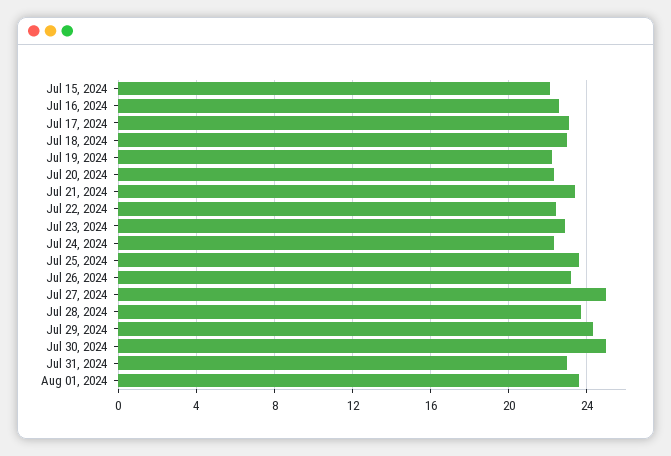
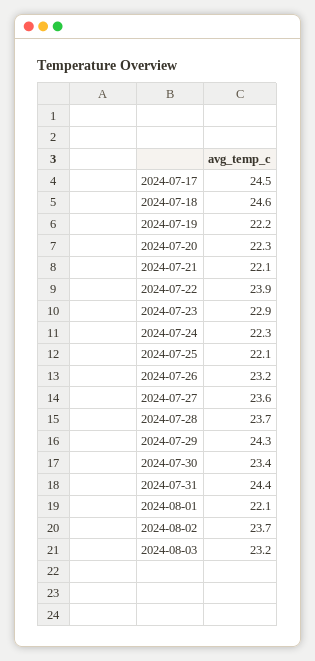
Jul 15, 2024: 22 -> none
Jul 16, 2024: 22.5 -> none
Jul 17, 2024: 23 -> 24.5
Jul 18, 2024: 23 -> 24.6
Jul 21, 2024: 23.5 -> 22.1
Jul 22, 2024: 22.5 -> 23.9
Jul 25, 2024: 23.5 -> 22.1
Jul 27, 2024: 25 -> 23.6
Jul 30, 2024: 25 -> 23.4
Jul 31, 2024: 23 -> 24.4
Aug 01, 2024: 23.5 -> 22.1
2024-08-02: none -> 23.7
2024-08-03: none -> 23.2

